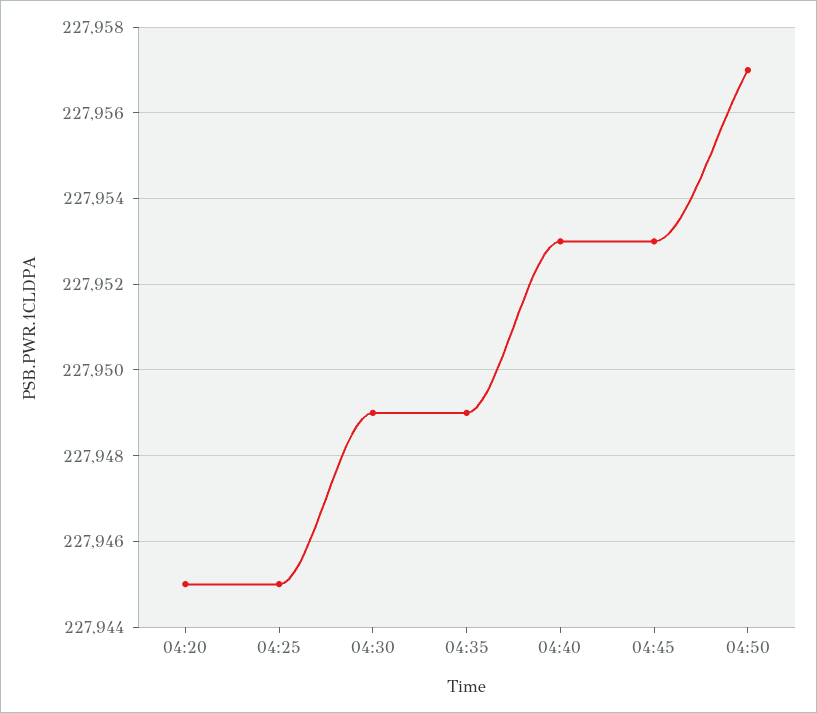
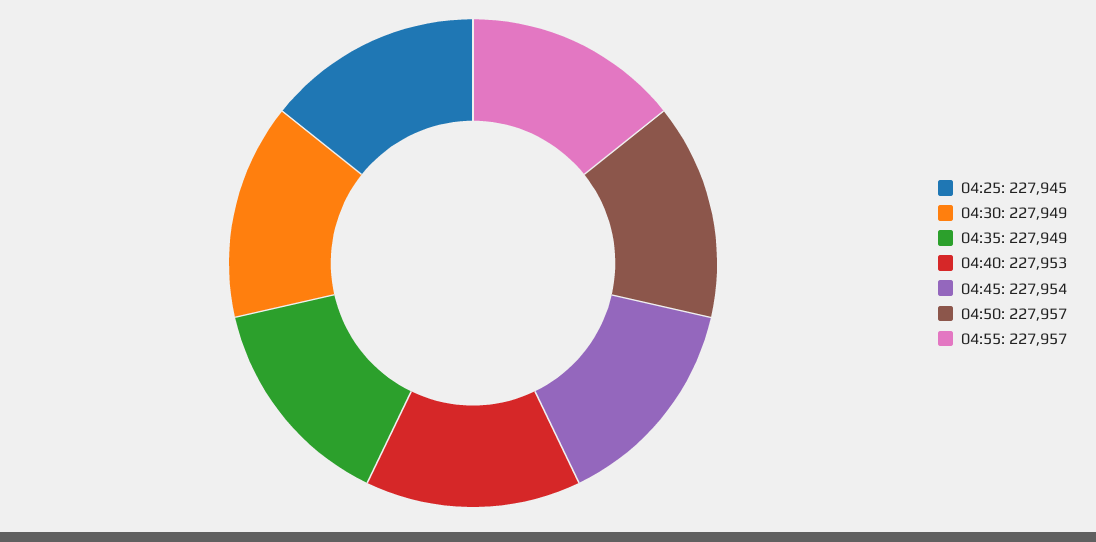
04:20: 227945 -> none
04:45: 227953 -> 227954
04:55: none -> 227957

